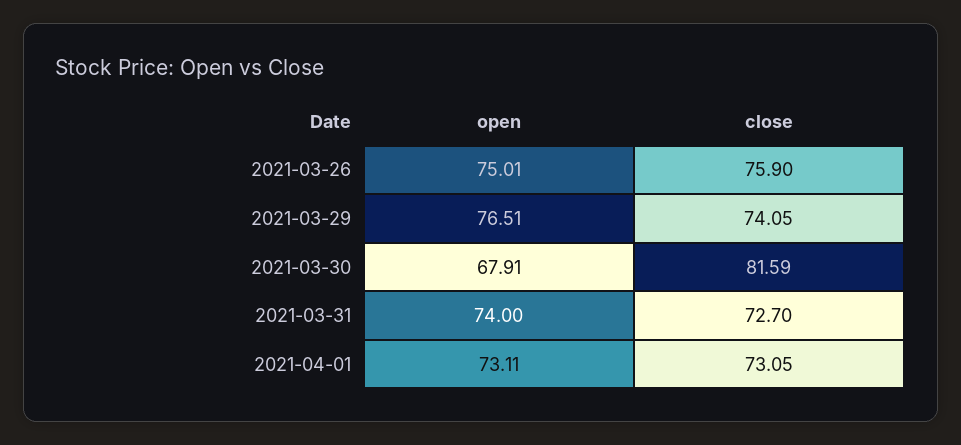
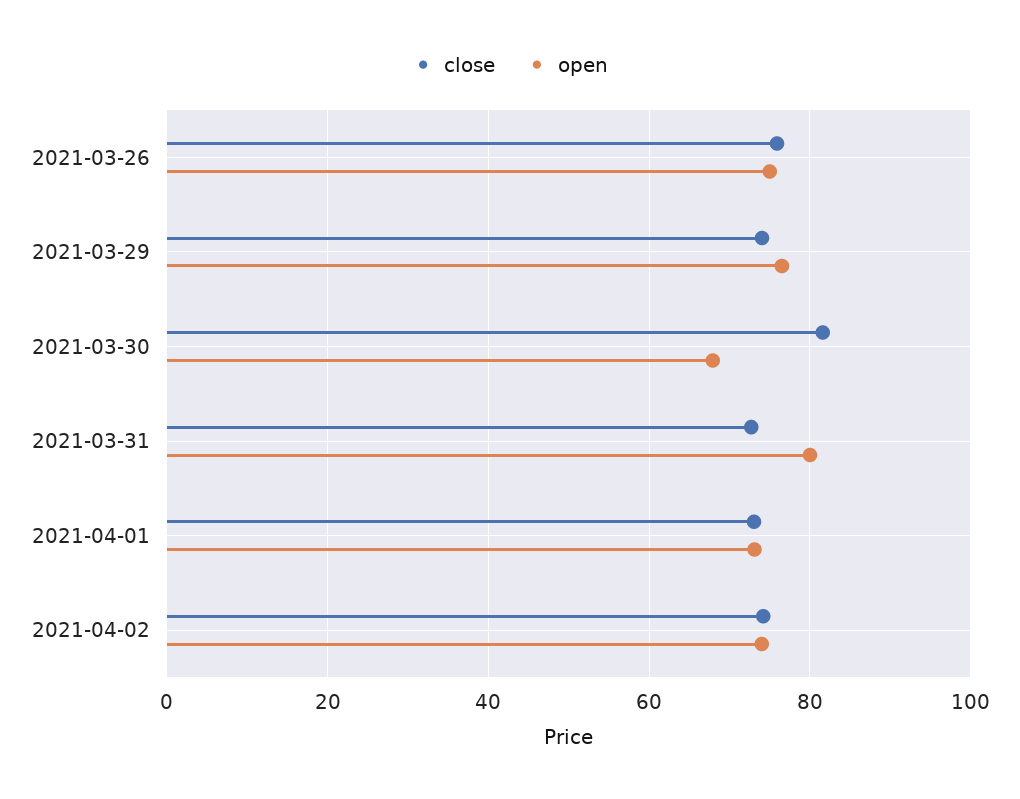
open, 2021-03-31: 74 -> 80
close, 2021-04-02: none -> 74
open, 2021-04-02: none -> 74

